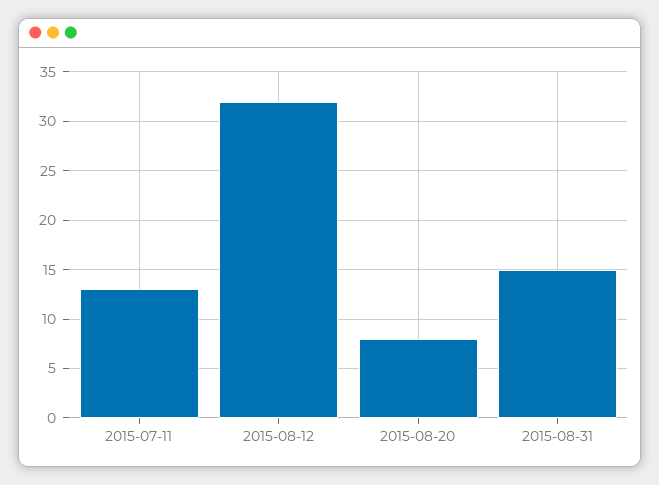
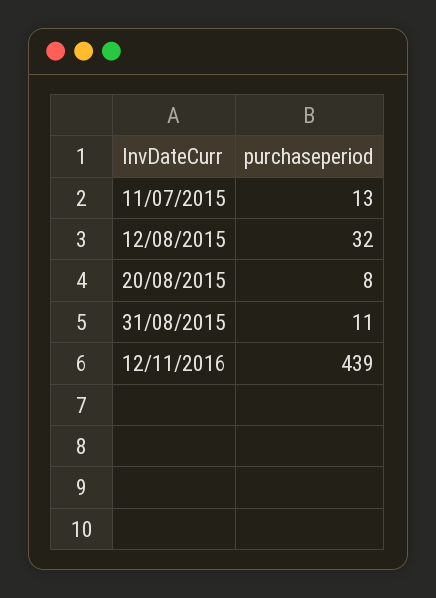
2015-08-31: 15 -> 11
12/11/2016: none -> 439

